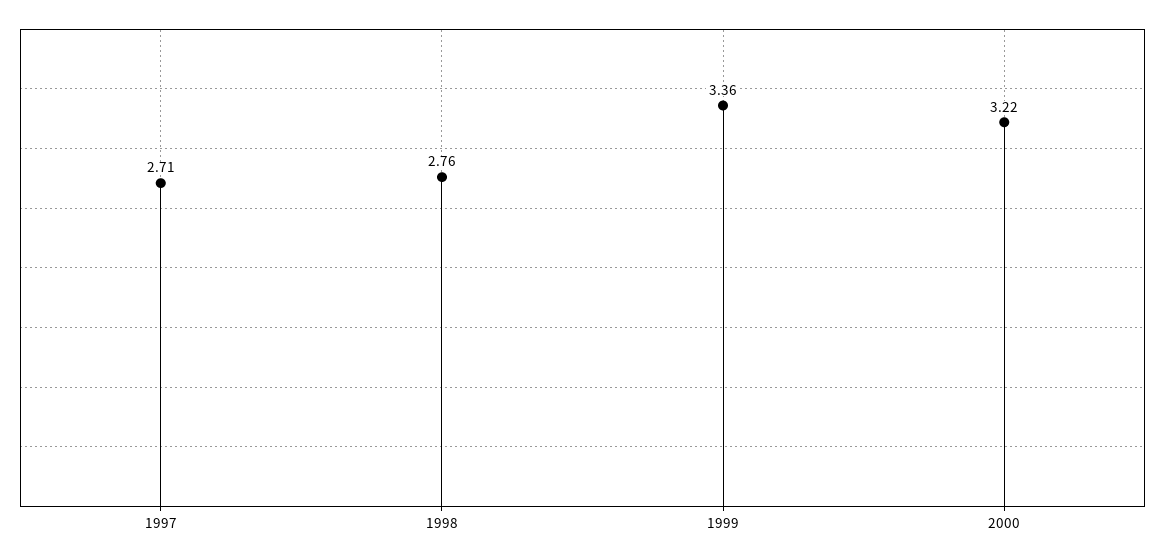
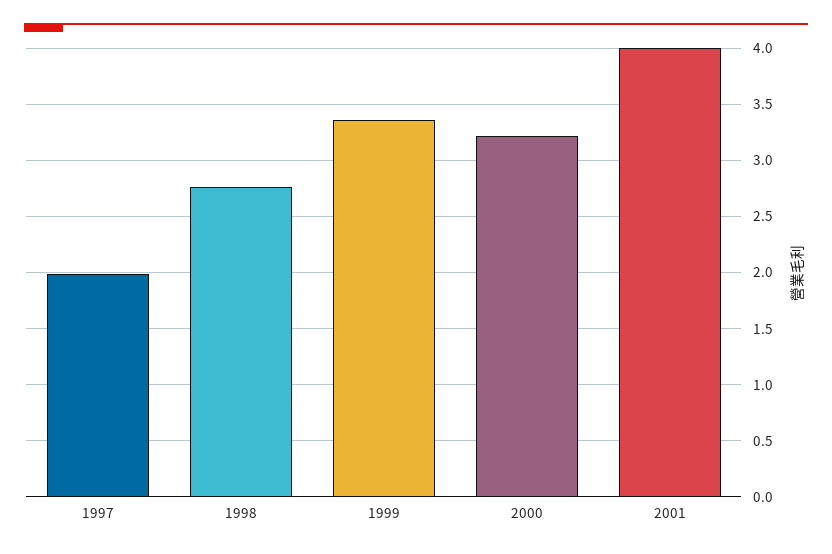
1997: 2.71 -> 2
2001: none -> 4

